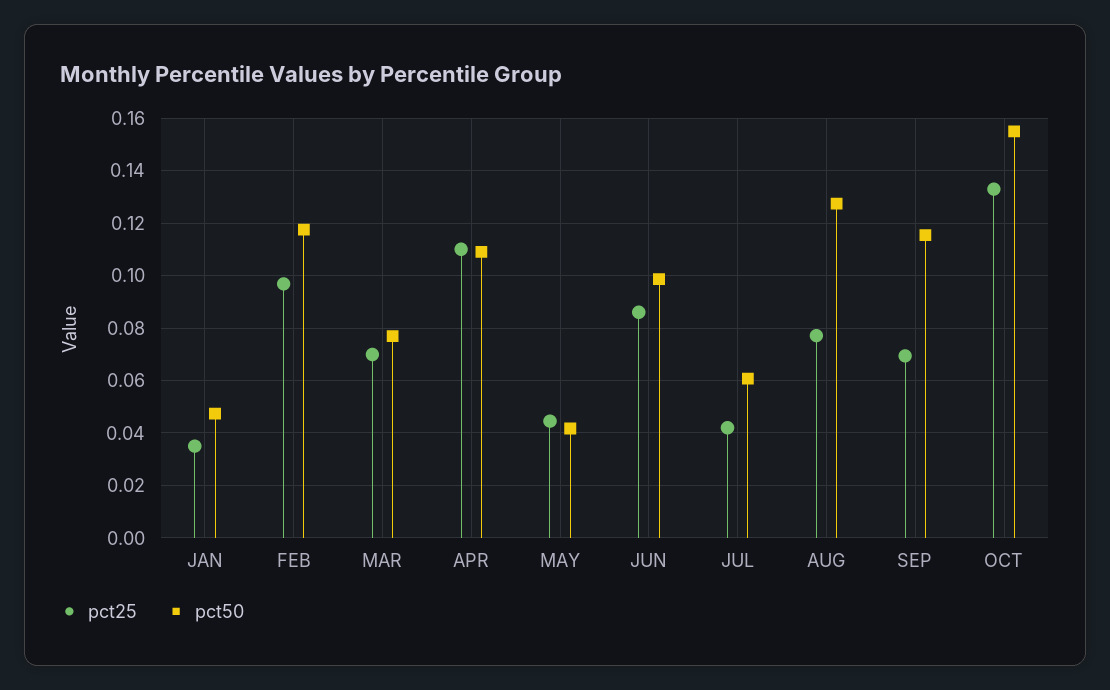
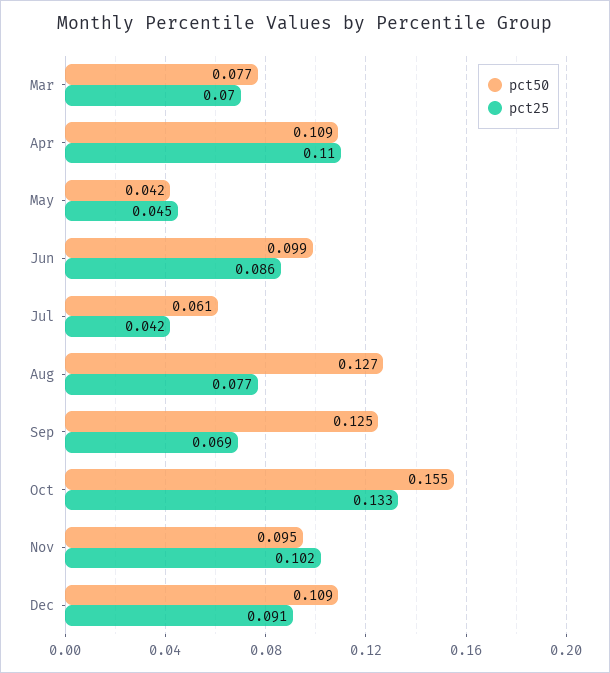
pct25, JAN: 0.035 -> none
pct50, JAN: 0.0475 -> none
pct25, FEB: 0.0975 -> none
pct50, FEB: 0.1175 -> none
pct50, SEP: 0.115 -> 0.125
pct50, Nov: none -> 0.095
pct25, Nov: none -> 0.102
pct50, Dec: none -> 0.109
pct25, Dec: none -> 0.091

